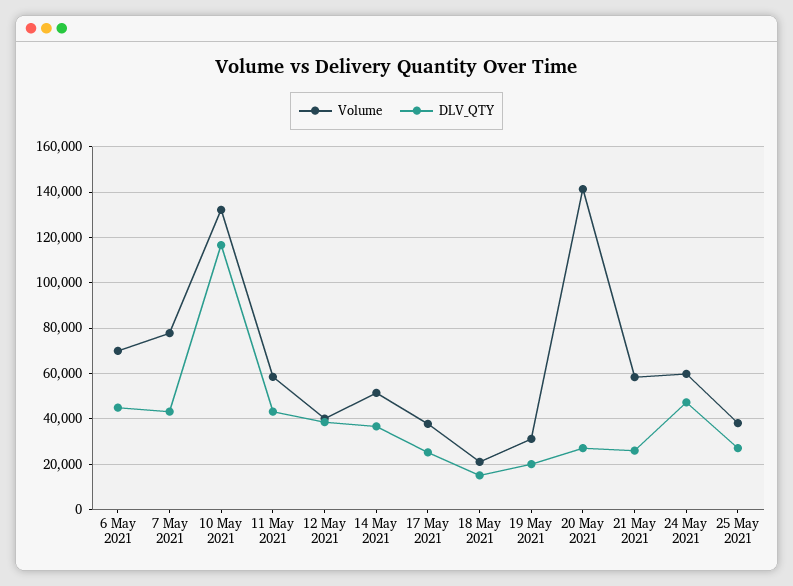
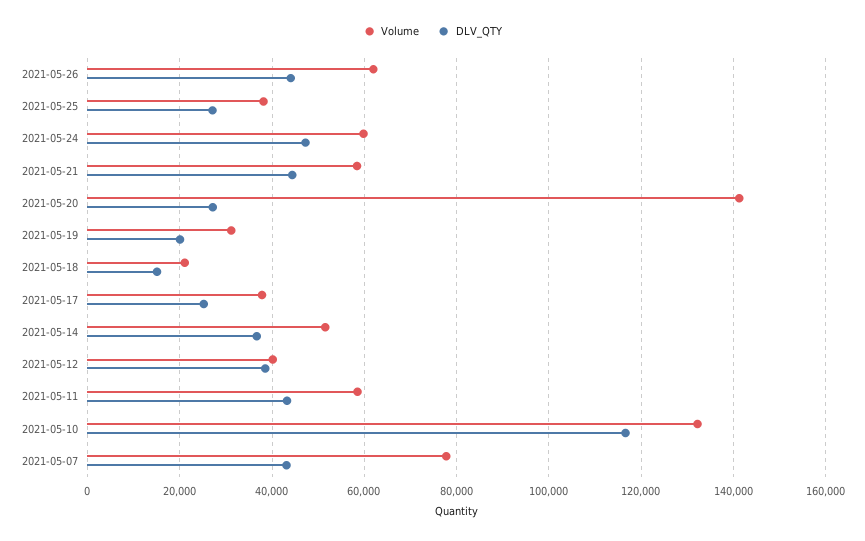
Volume, 6 May 2021: 70000 -> none
DLV_QTY, 6 May 2021: 45000 -> none
DLV_QTY, 21 May 2021: 25000 -> 44000
Volume, 2021-05-26: none -> 62000
DLV_QTY, 2021-05-26: none -> 44000

